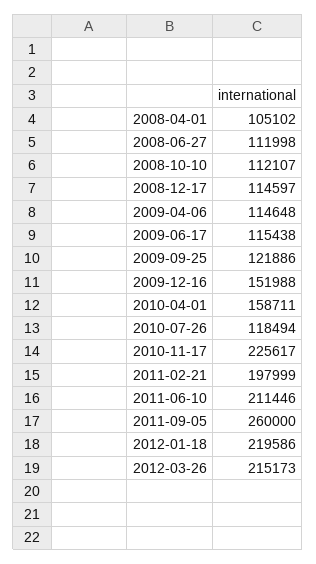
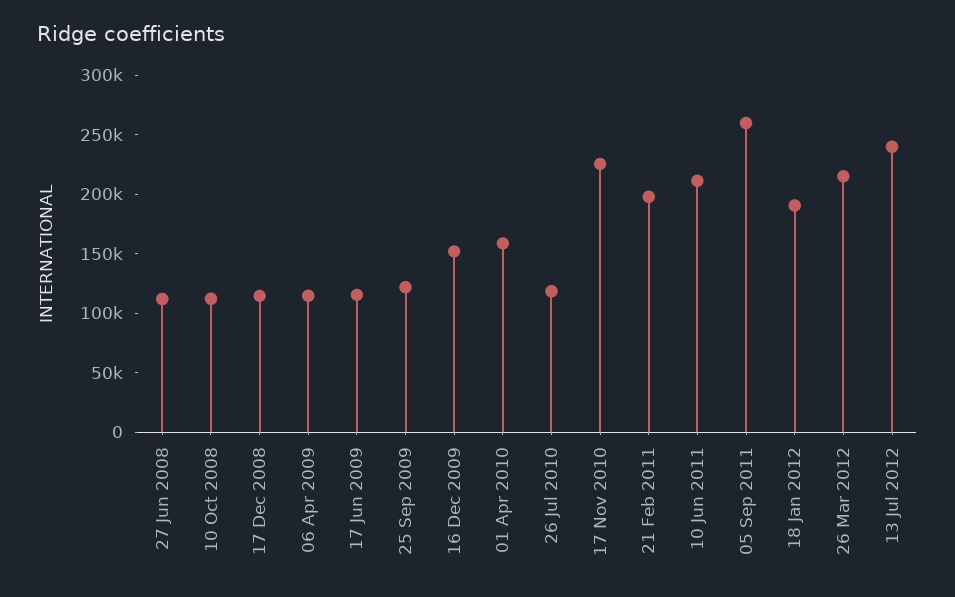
2008-04-01: 105102 -> none
2012-01-18: 219586 -> 190000
13 Jul 2012: none -> 240000

